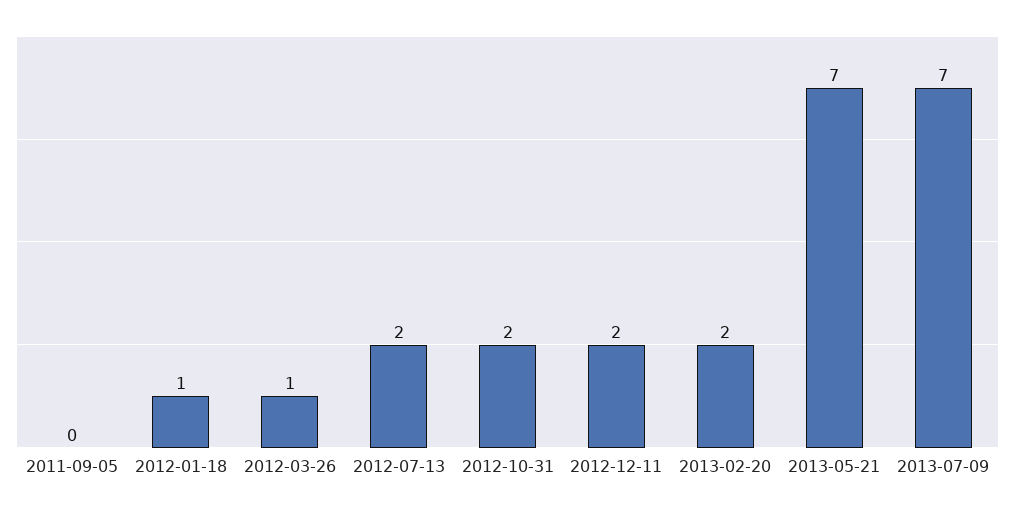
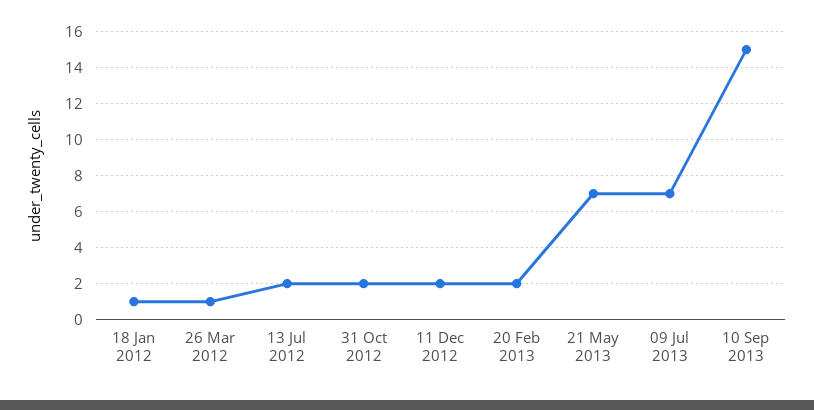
2011-09-05: 0 -> none
10 Sep 2013: none -> 15

